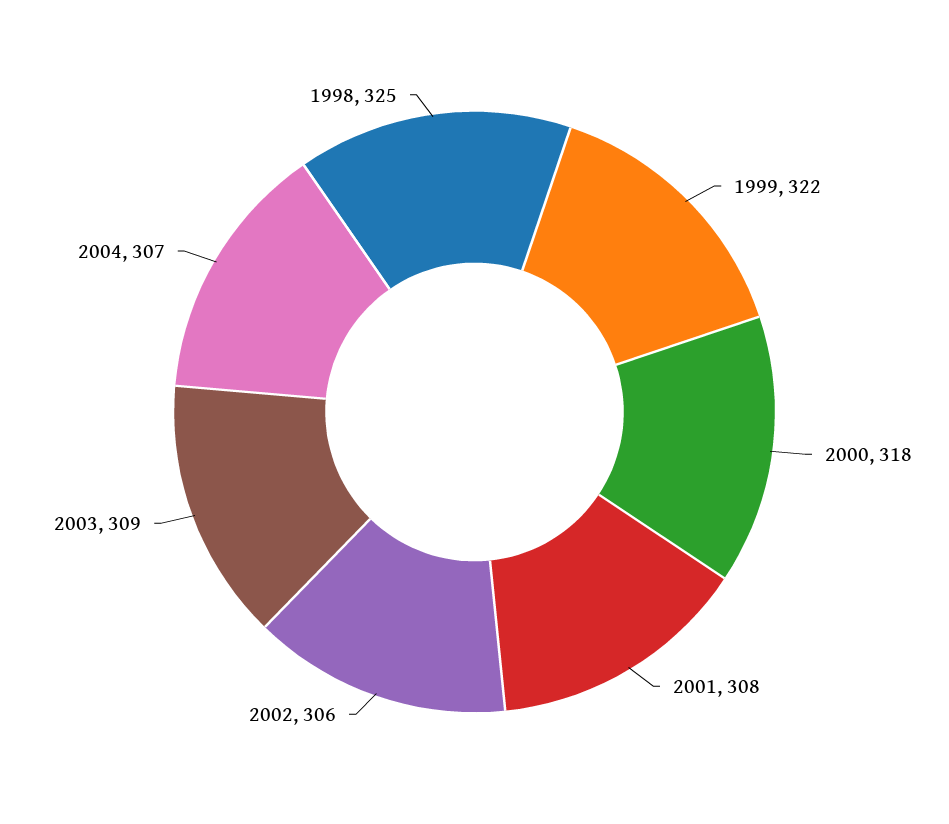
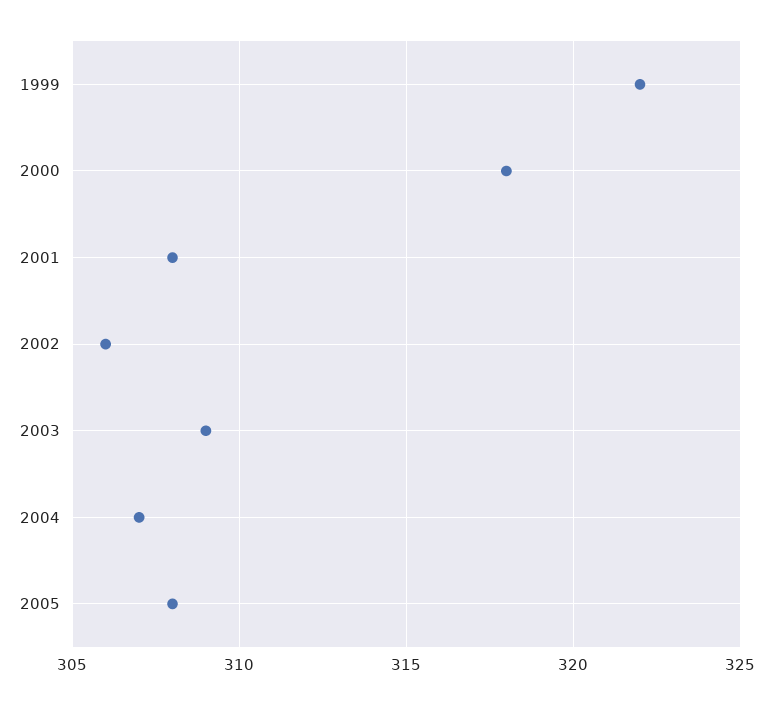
1998: 325 -> none
2005: none -> 308

